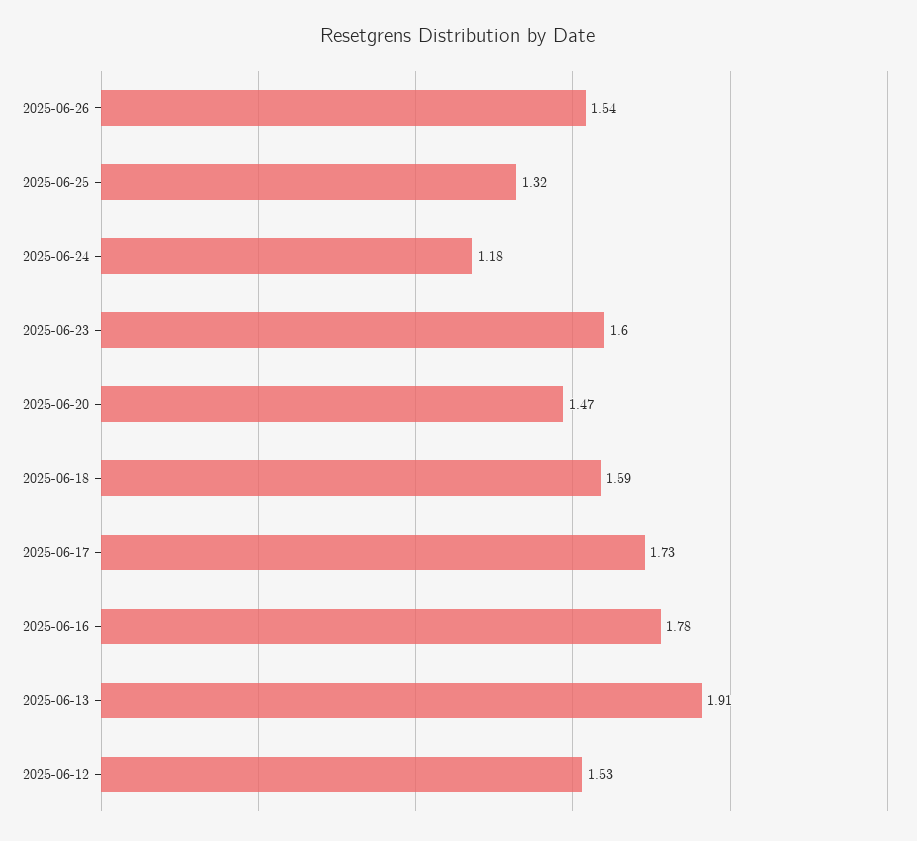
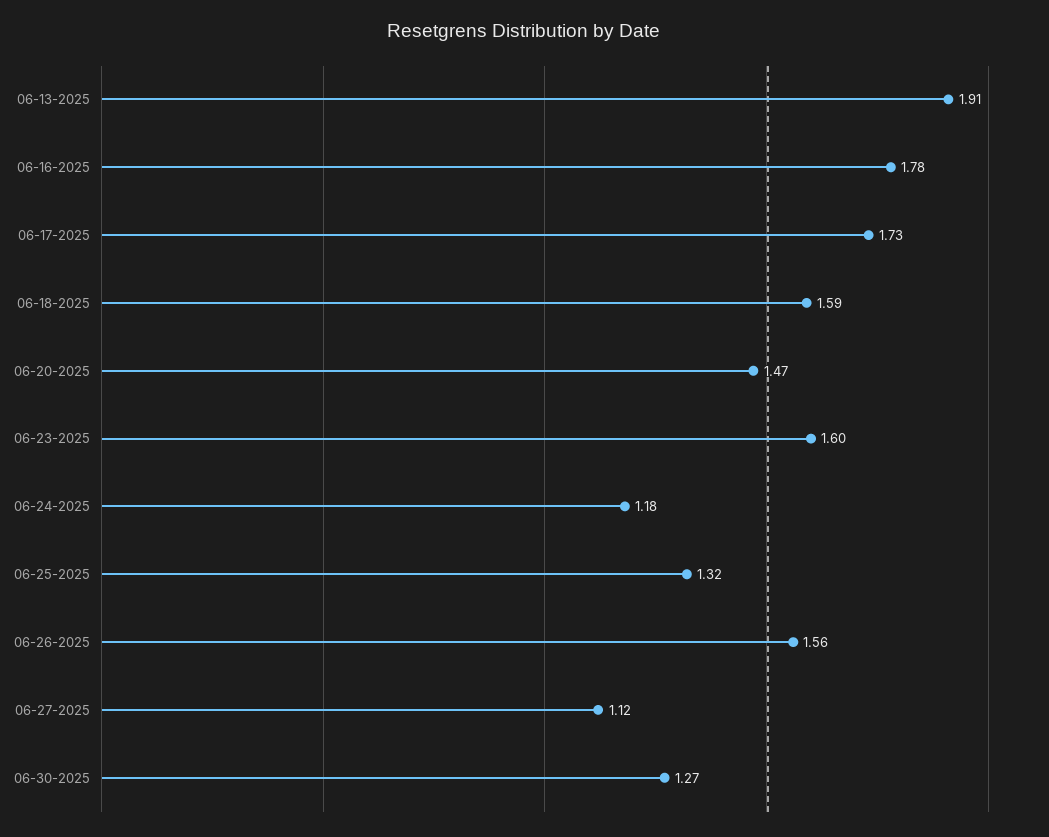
2025-06-26: 1.54 -> 1.56
2025-06-12: 1.53 -> none
06-27-2025: none -> 1.12
06-30-2025: none -> 1.27

